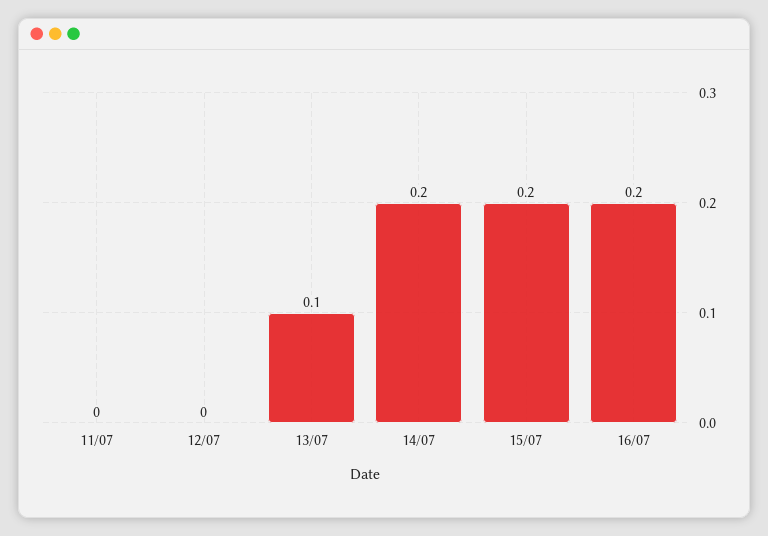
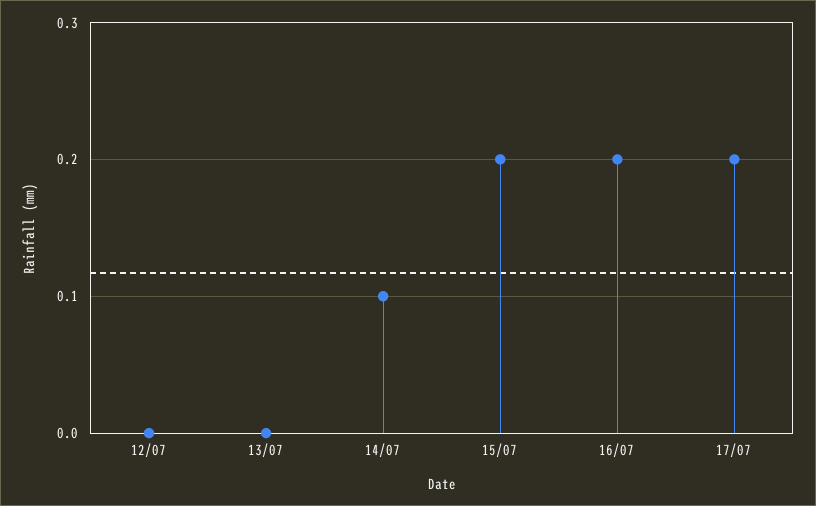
11/07: 0 -> none
13/07: 0.1 -> 0
14/07: 0.2 -> 0.1
17/07: none -> 0.2

